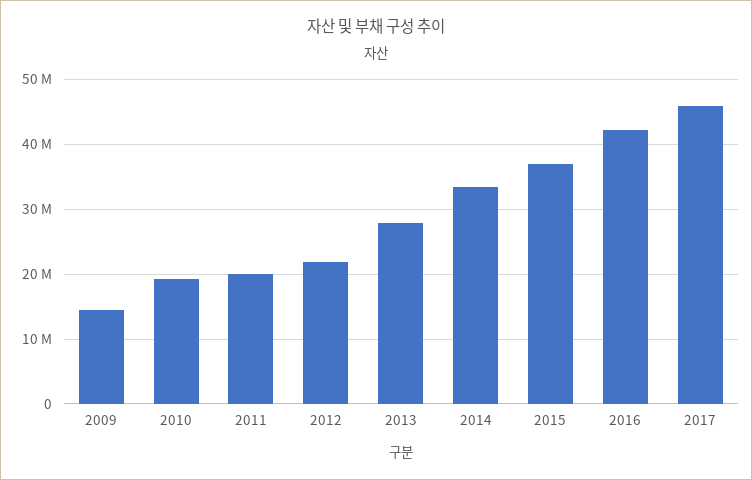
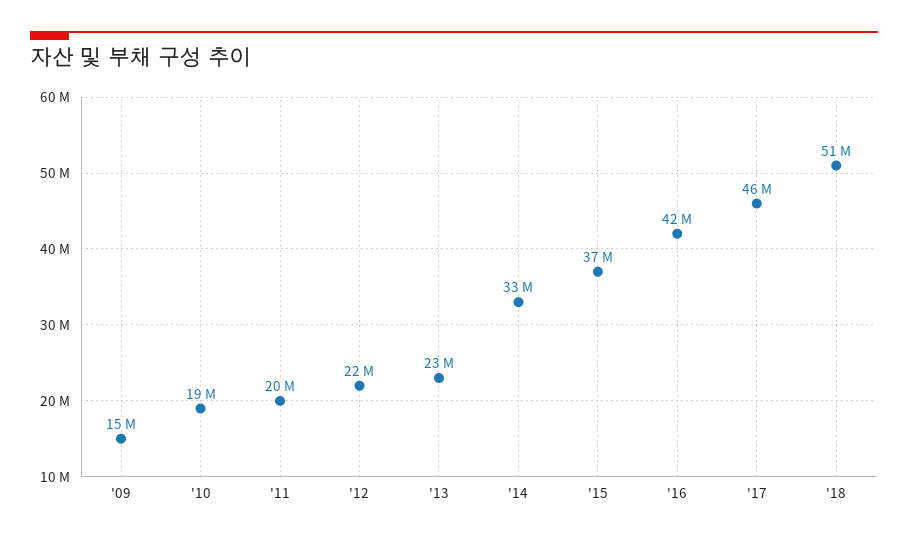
2013: 28000000 -> 23000000
'18: none -> 51000000

